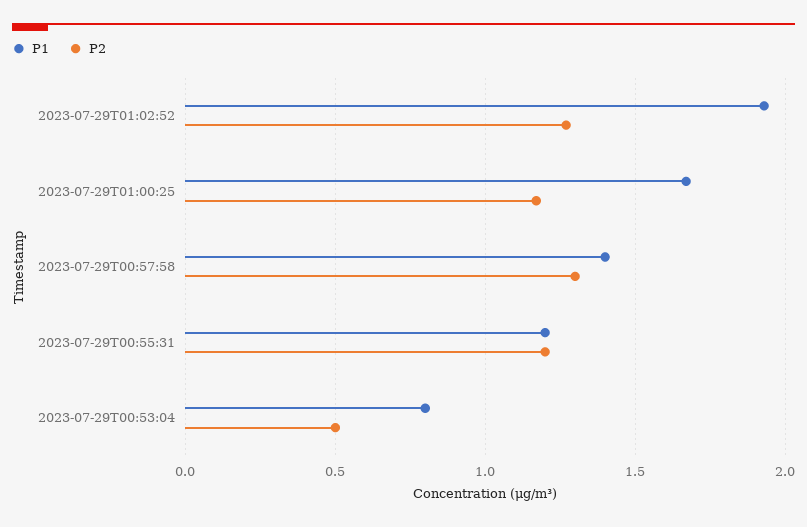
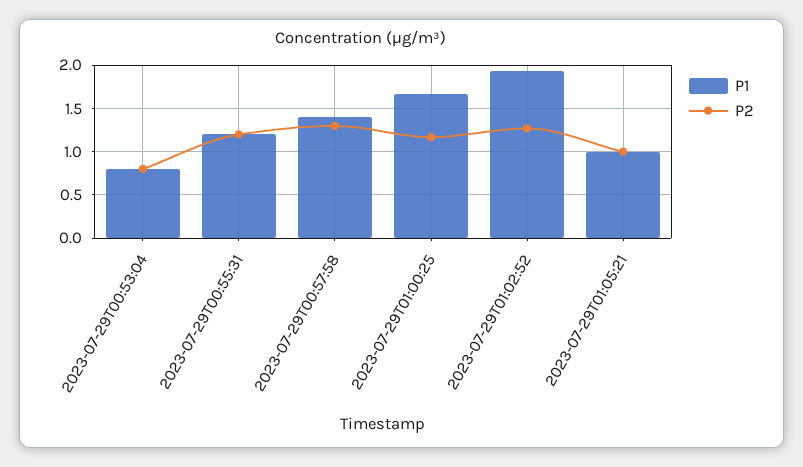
P2, 2023-07-29T00:53:04: 0.5 -> 0.8
P1, 2023-07-29T01:05:21: none -> 1
P2, 2023-07-29T01:05:21: none -> 1

